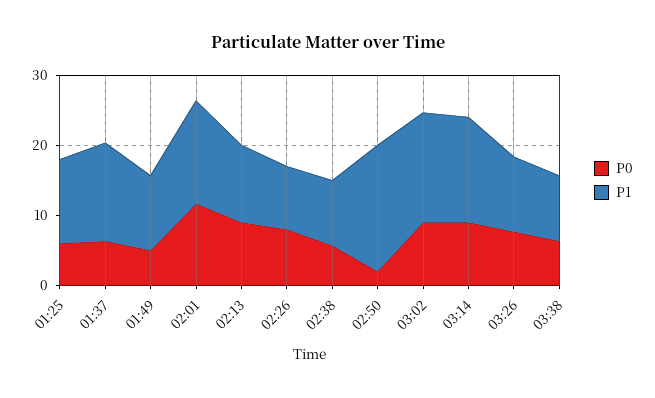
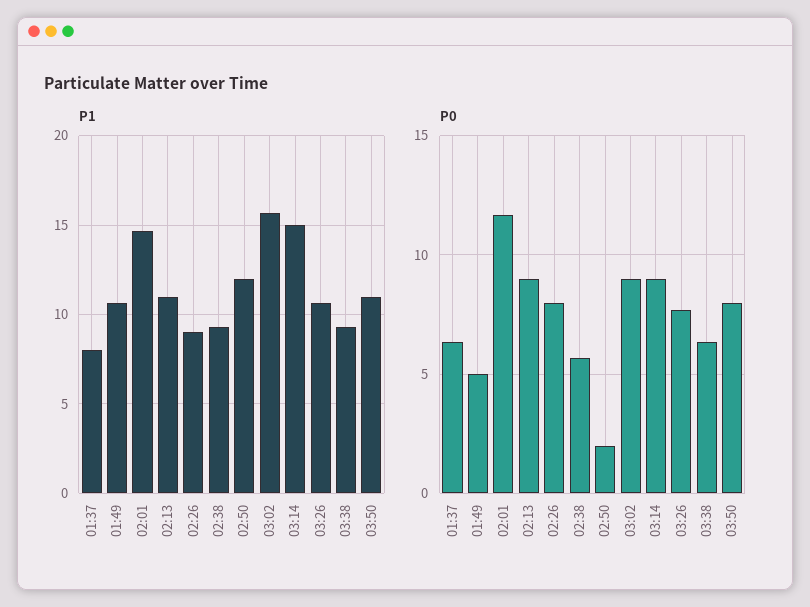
P0, 01:25: 6 -> none
P1, 01:25: 12 -> none
P1, 01:37: 14 -> 8
P1, 02:50: 18 -> 12
P1, 03:50: none -> 11
P0, 03:50: none -> 8

